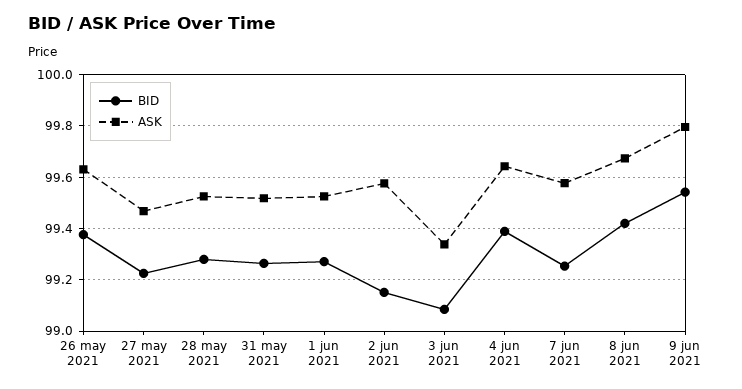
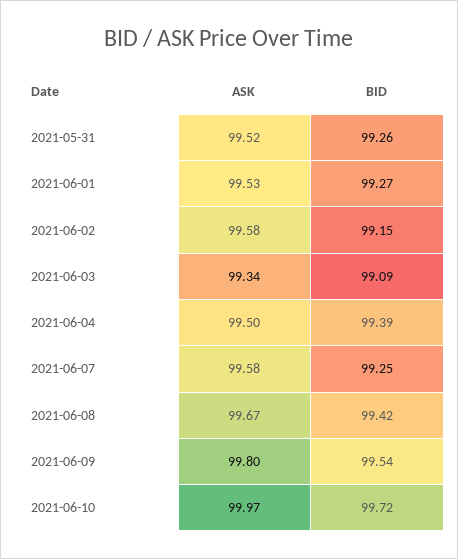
BID, 26 may 2021: 99.375 -> none
ASK, 26 may 2021: 99.625 -> none
BID, 27 may 2021: 99.225 -> none
ASK, 27 may 2021: 99.475 -> none
BID, 28 may 2021: 99.275 -> none
ASK, 28 may 2021: 99.525 -> none
ASK, 4 jun 2021: 99.65 -> 99.5
ASK, 2021-06-10: none -> 99.97
BID, 2021-06-10: none -> 99.72

